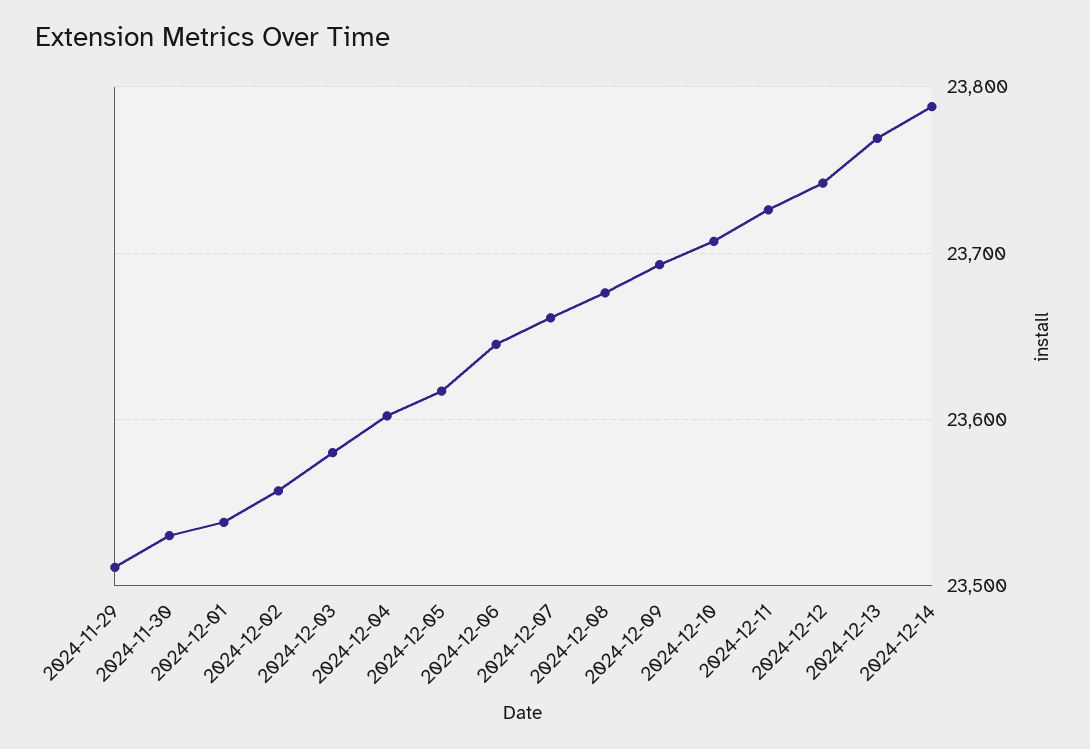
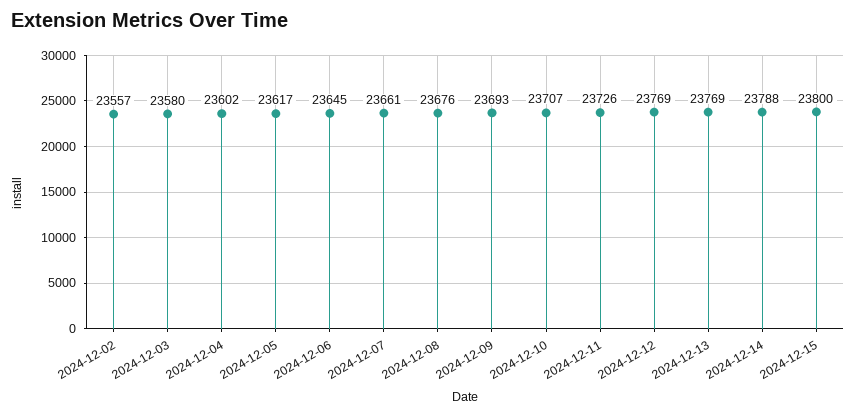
2024-11-29: 23510 -> none
2024-11-30: 23530 -> none
2024-12-01: 23540 -> none
2024-12-12: 23740 -> 23769
2024-12-15: none -> 23800

